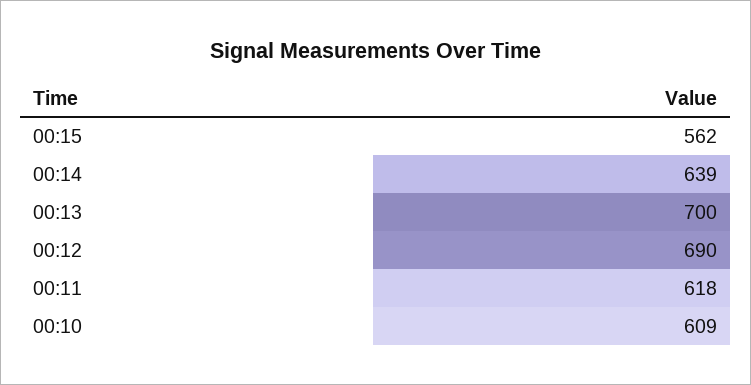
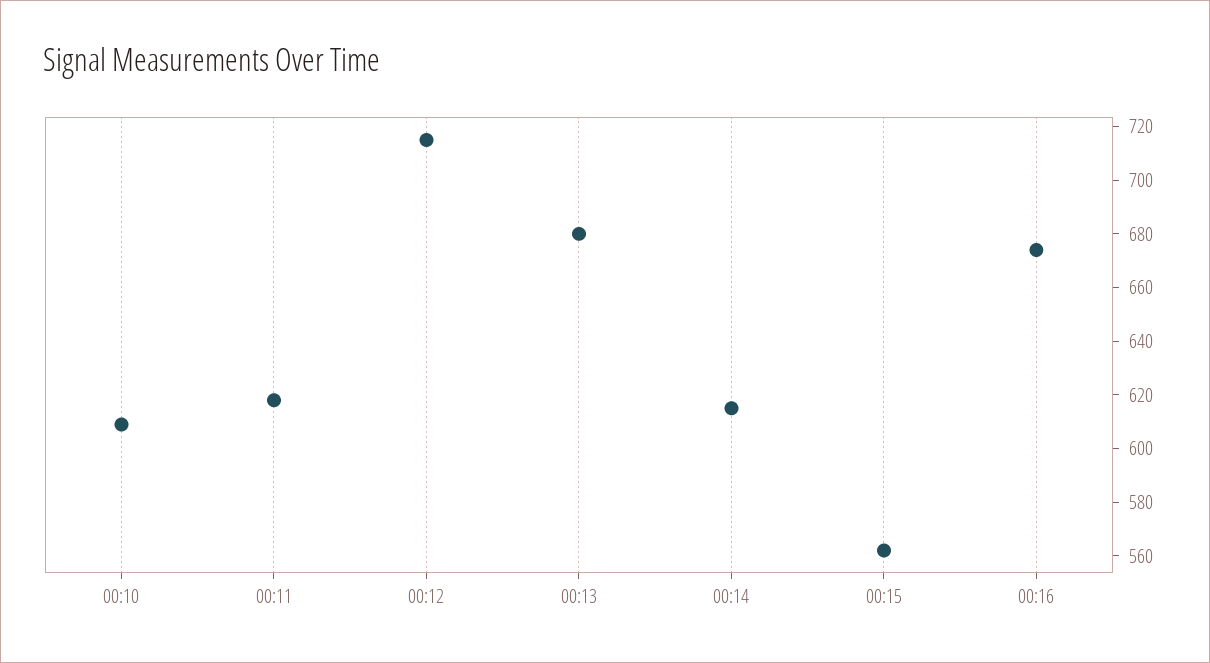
00:14: 639 -> 615
00:13: 700 -> 680
00:12: 690 -> 715
00:16: none -> 675

